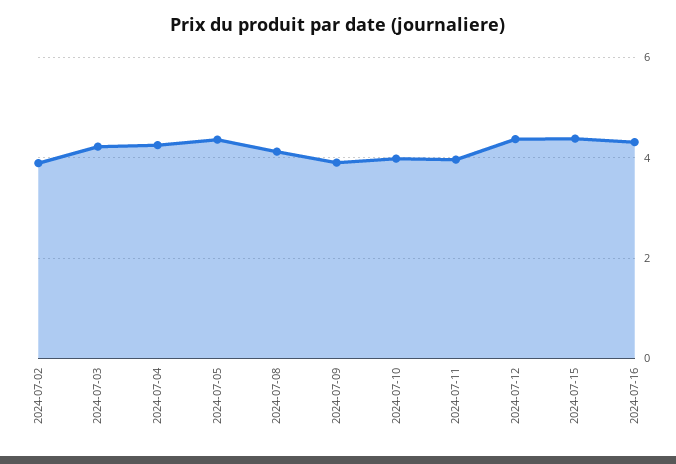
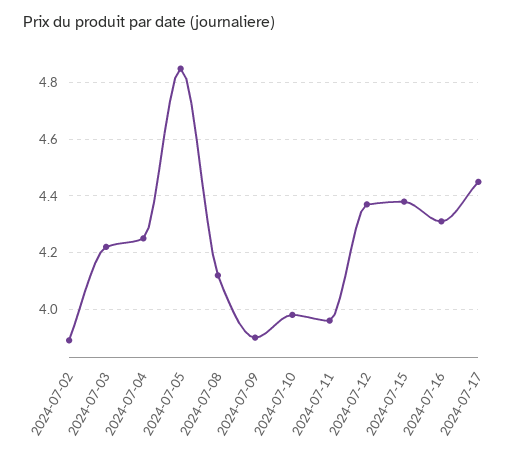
2024-07-05: 4.4 -> 4.85
2024-07-17: none -> 4.45

